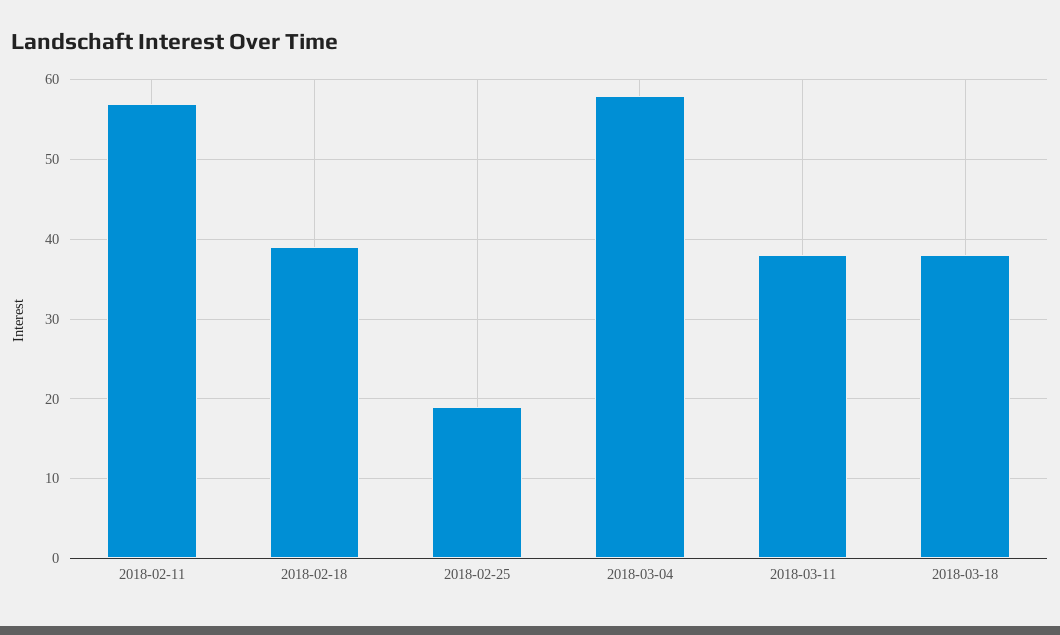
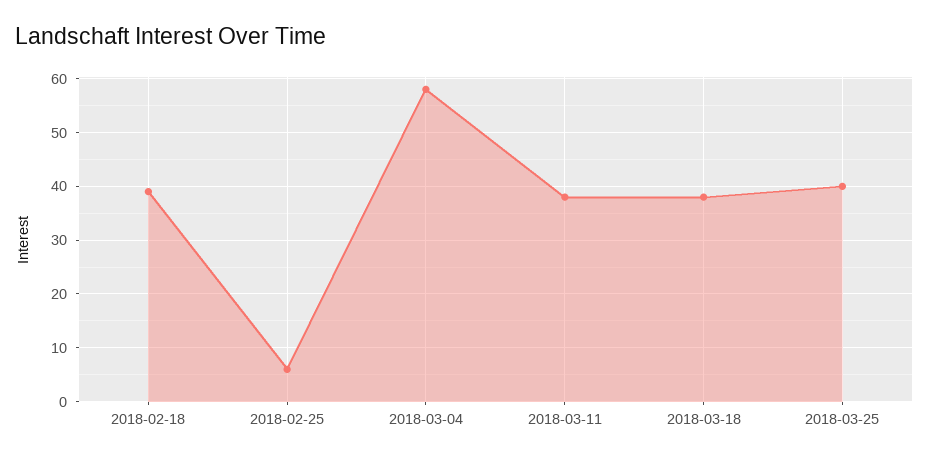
2018-02-11: 57 -> none
2018-02-25: 19 -> 5
2018-03-25: none -> 40

